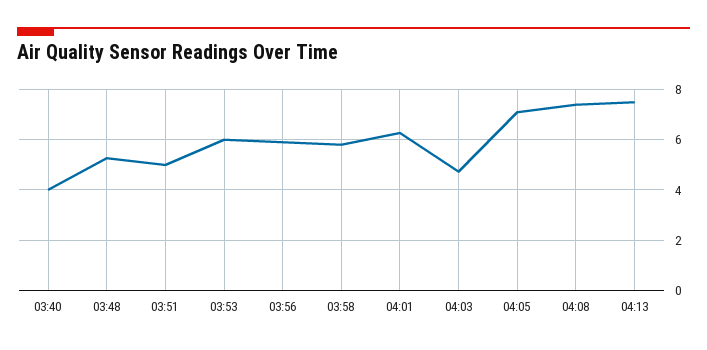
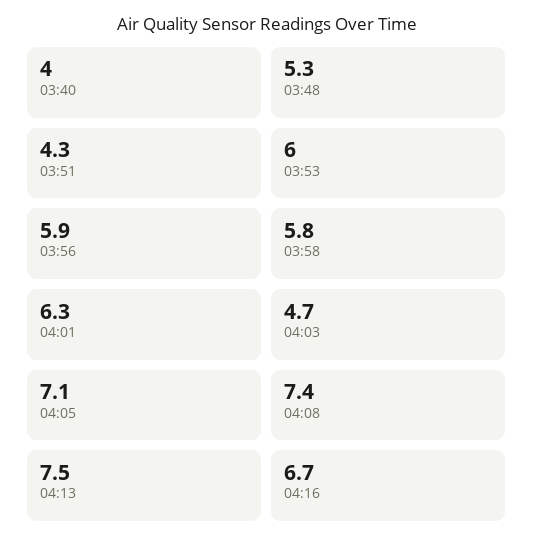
03:51: 5 -> 4.3
04:16: none -> 6.7

